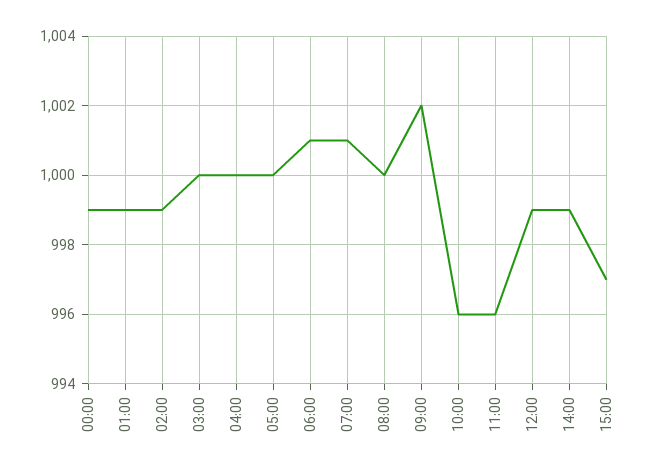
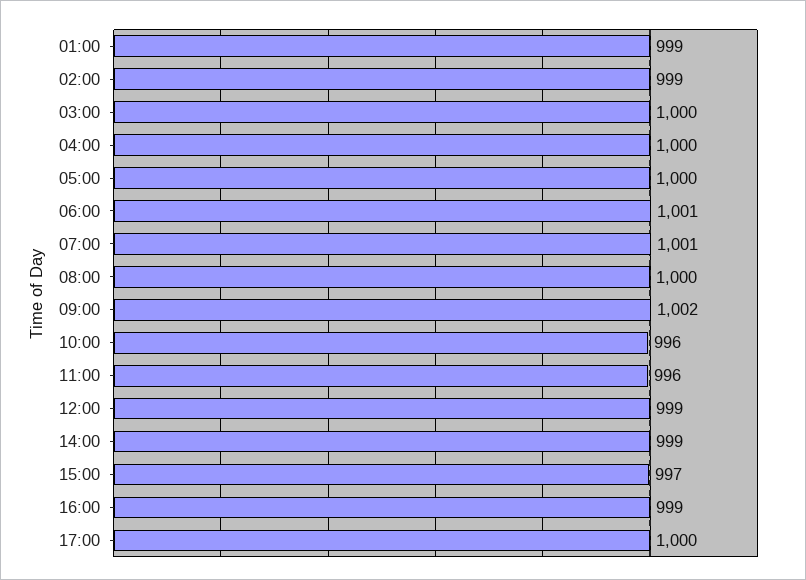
00:00: 999 -> none
16:00: none -> 999
17:00: none -> 1000

